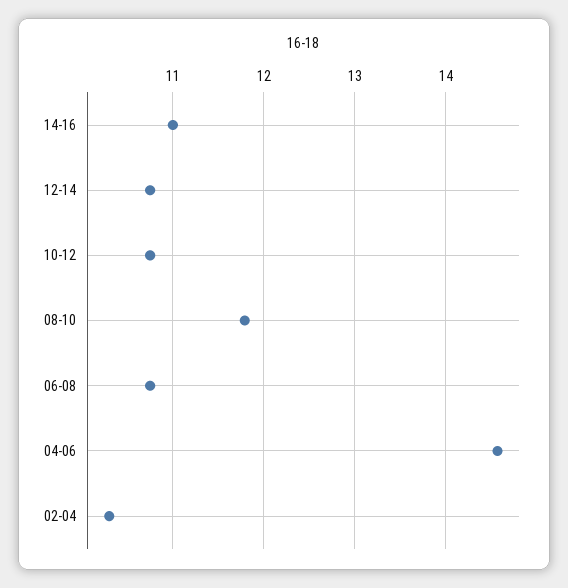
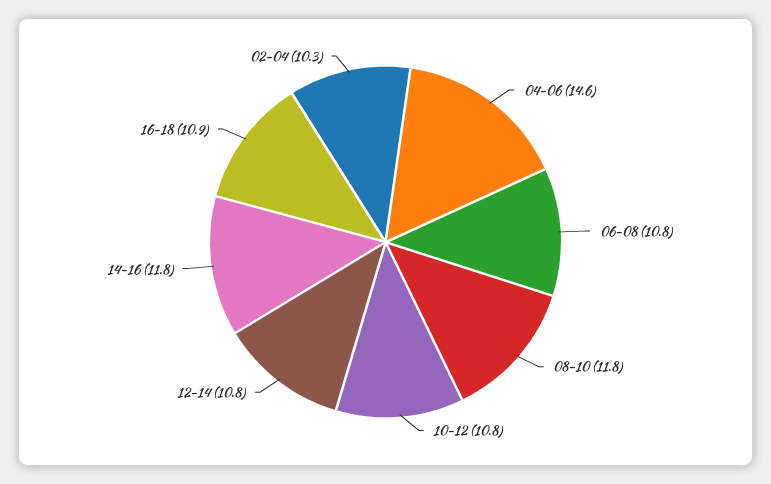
14-16: 11 -> 11.8
16-18: none -> 10.9

